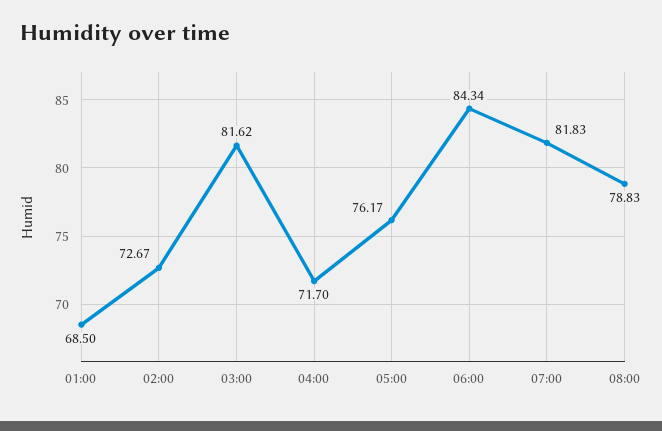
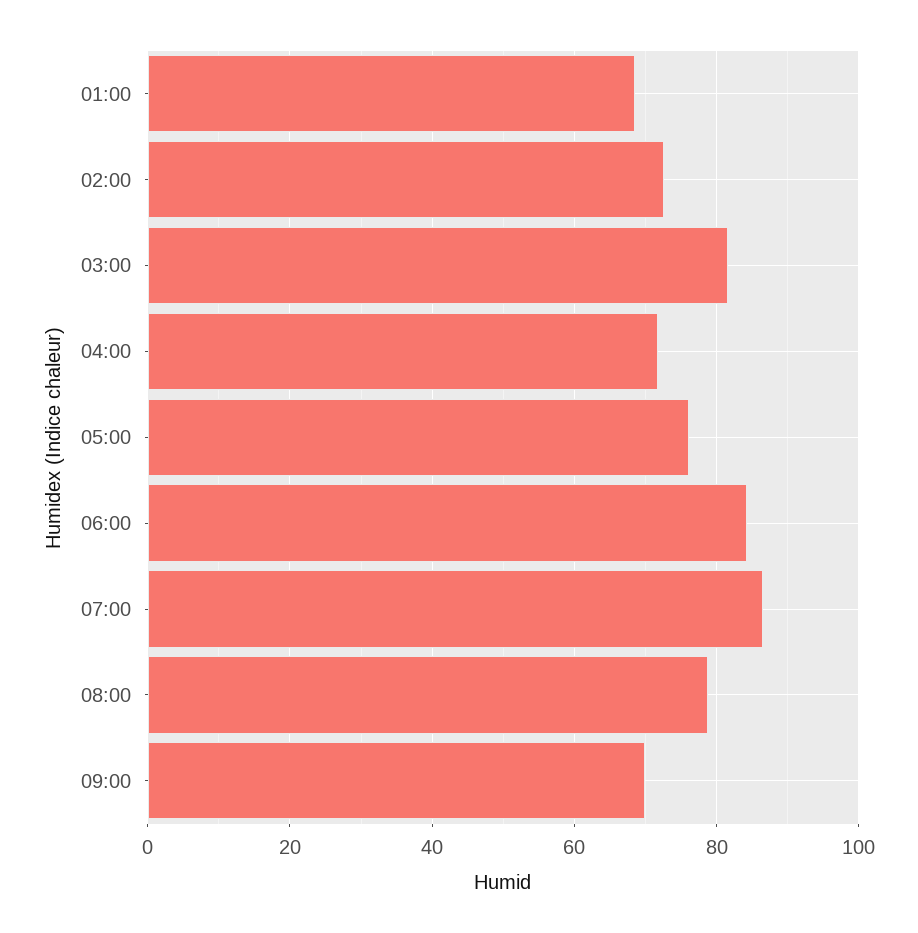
07:00: 81.83 -> 86
09:00: none -> 70

